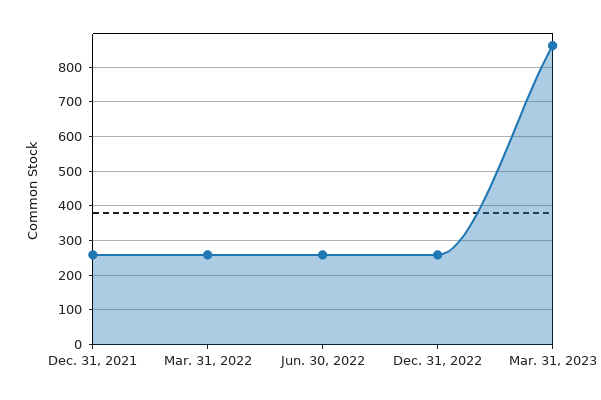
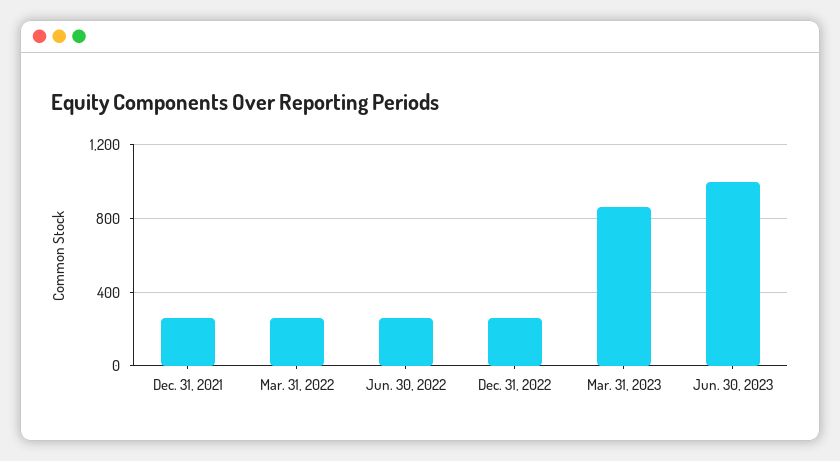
Jun. 30, 2023: none -> 1000

